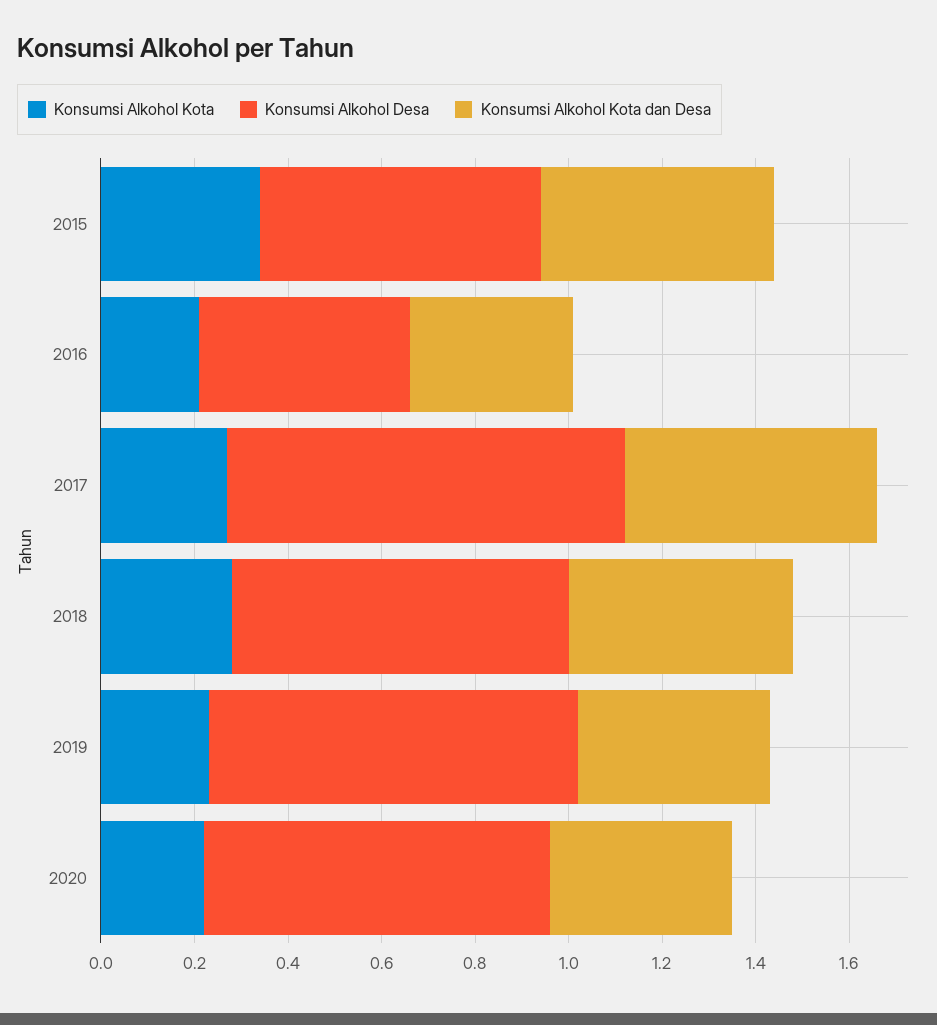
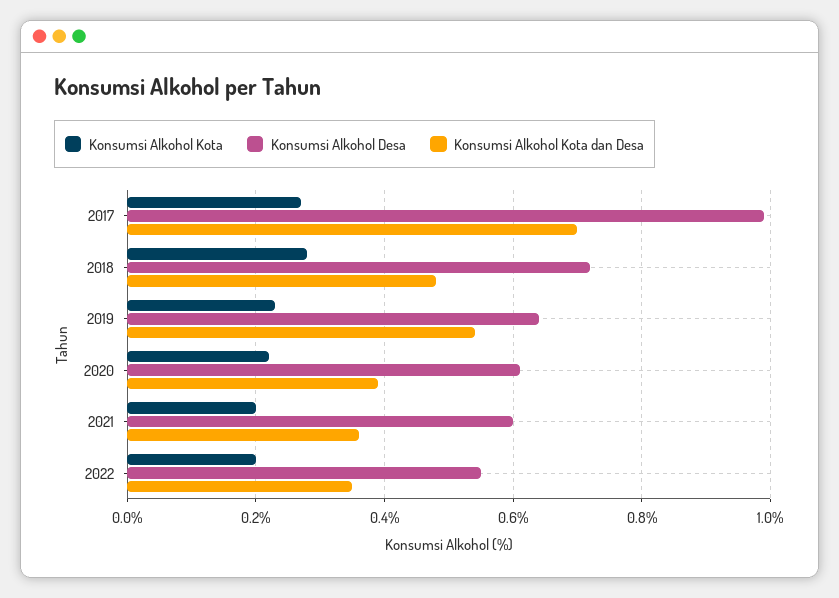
Konsumsi Alkohol Kota, 2015: 0.35 -> none
Konsumsi Alkohol Desa, 2015: 0.6 -> none
Konsumsi Alkohol Kota dan Desa, 2015: 0.5 -> none
Konsumsi Alkohol Kota, 2016: 0.2 -> none
Konsumsi Alkohol Desa, 2016: 0.45 -> none
Konsumsi Alkohol Kota dan Desa, 2016: 0.35 -> none
Konsumsi Alkohol Desa, 2017: 0.85 -> 1
Konsumsi Alkohol Kota dan Desa, 2017: 0.55 -> 0.7
Konsumsi Alkohol Desa, 2019: 0.8 -> 0.65
Konsumsi Alkohol Kota dan Desa, 2019: 0.4 -> 0.55
Konsumsi Alkohol Desa, 2020: 0.75 -> 0.6
Konsumsi Alkohol Kota, 2021: none -> 0.2
Konsumsi Alkohol Desa, 2021: none -> 0.6
Konsumsi Alkohol Kota dan Desa, 2021: none -> 0.35
Konsumsi Alkohol Kota, 2022: none -> 0.2
Konsumsi Alkohol Desa, 2022: none -> 0.55
Konsumsi Alkohol Kota dan Desa, 2022: none -> 0.35

